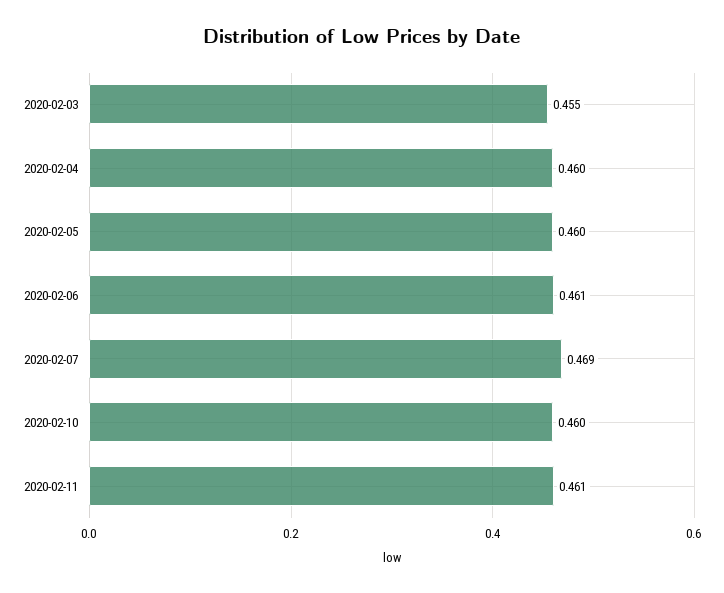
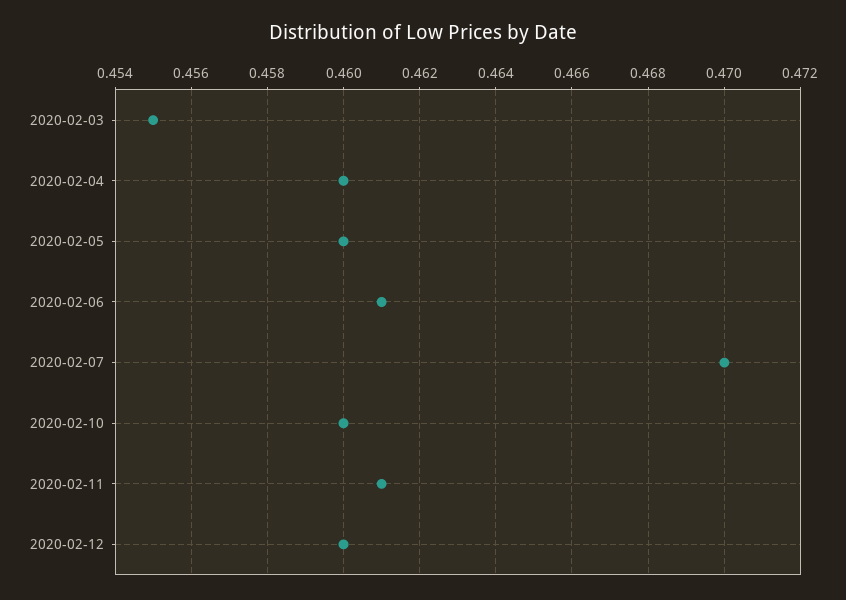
2020-02-07: 0.469 -> 0.47
2020-02-12: none -> 0.46

